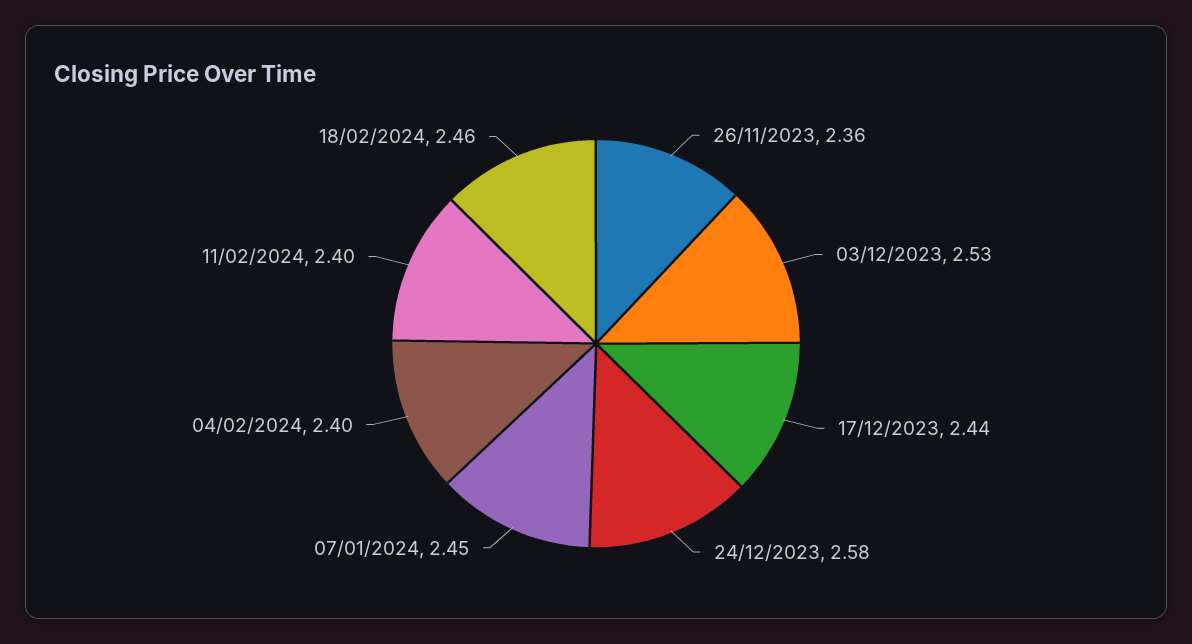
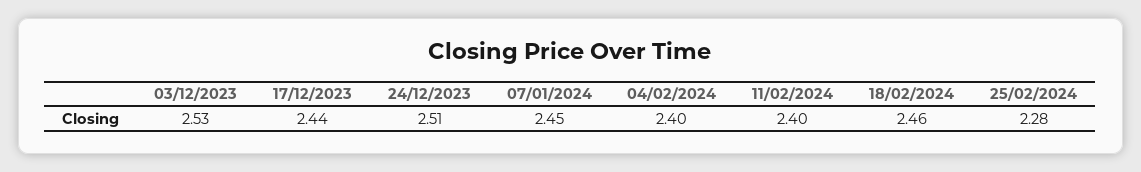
26/11/2023: 2.36 -> none
24/12/2023: 2.58 -> 2.51
25/02/2024: none -> 2.28

